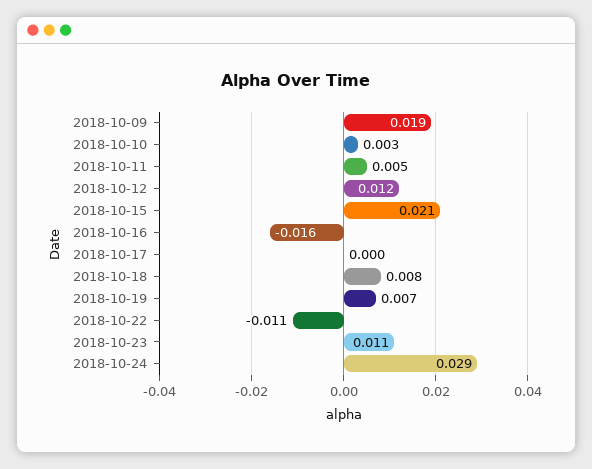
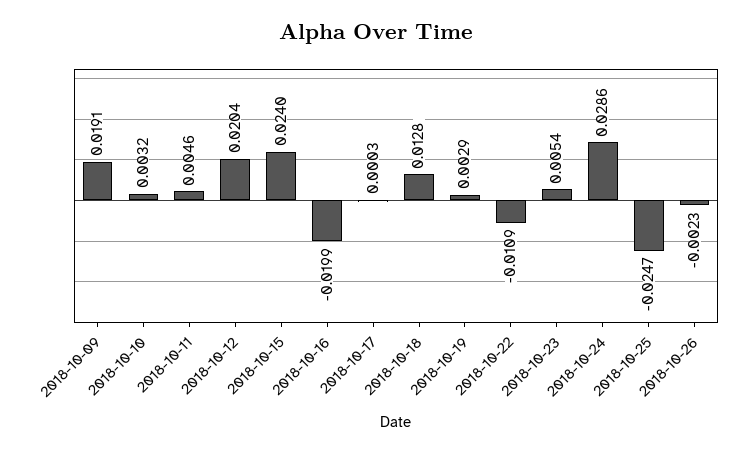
2018-10-12: 0.012 -> 0.0204
2018-10-15: 0.021 -> 0.024
2018-10-16: -0.016 -> -0.0199
2018-10-18: 0.008 -> 0.0128
2018-10-19: 0.007 -> 0.0029
2018-10-23: 0.011 -> 0.0054
2018-10-25: none -> -0.0247
2018-10-26: none -> -0.0023

